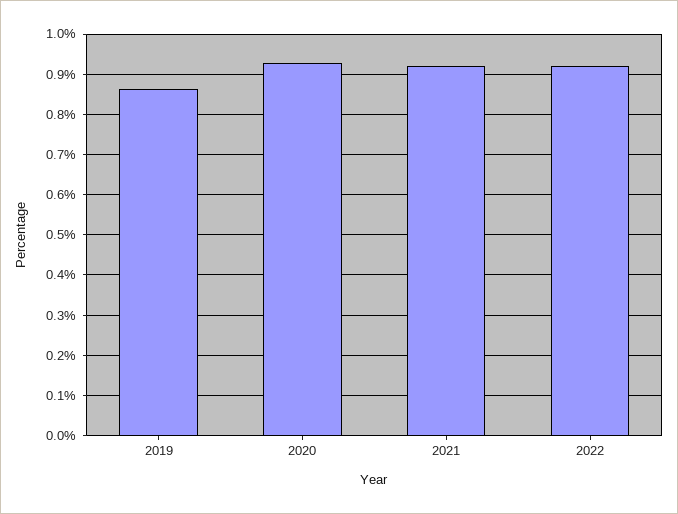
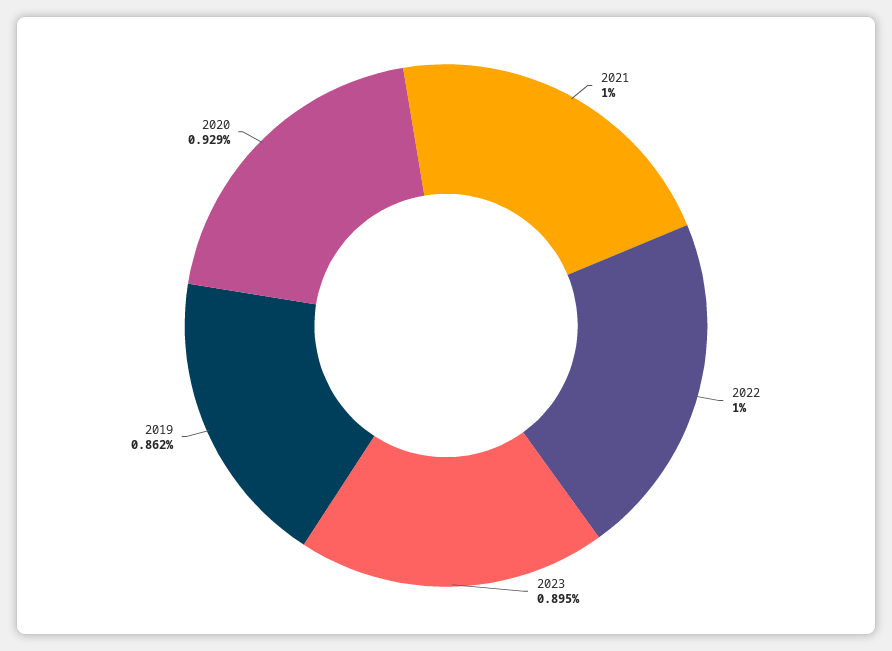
2021: 0.92 -> 1
2022: 0.92 -> 1
2023: none -> 0.895

